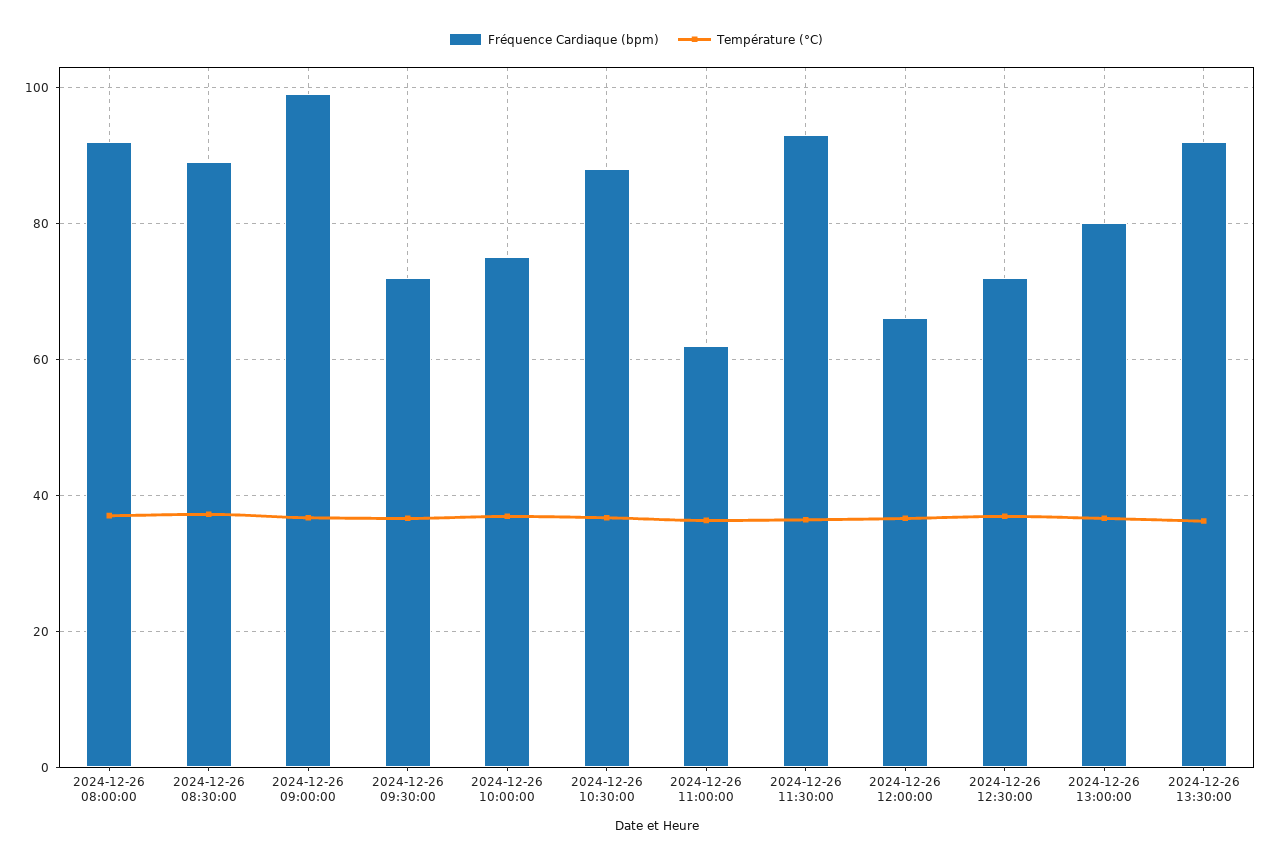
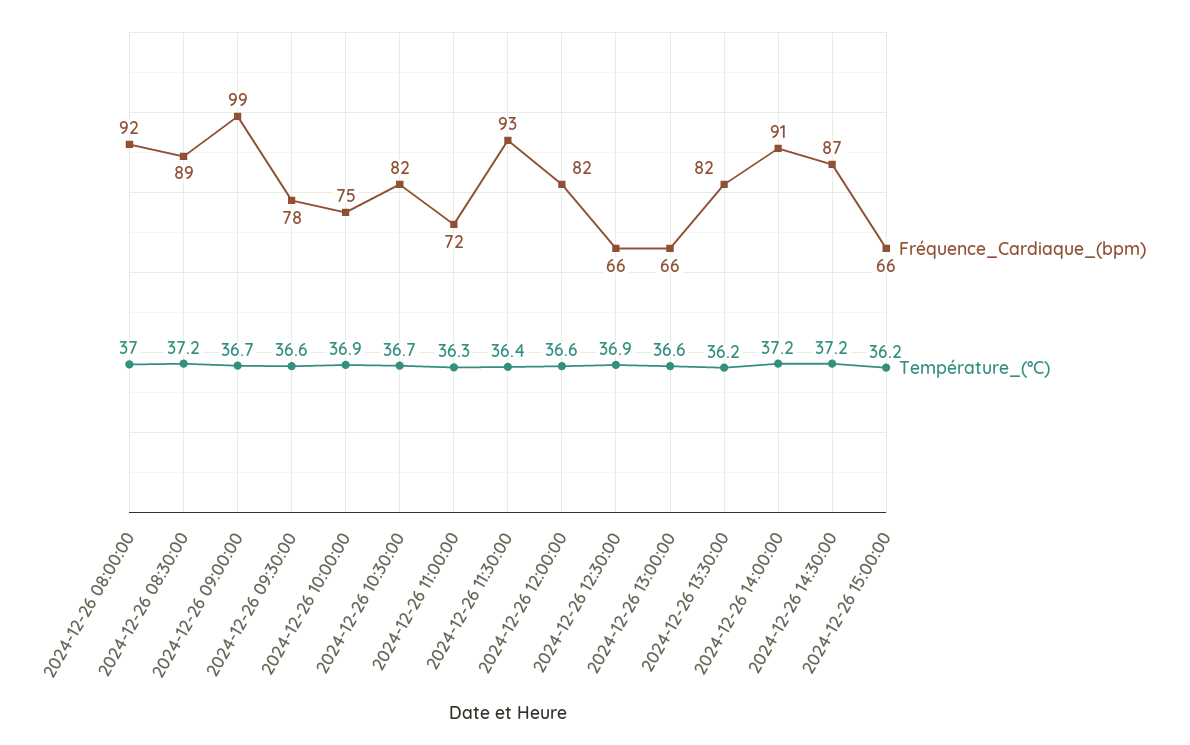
Fréquence Cardiaque (bpm), 2024-12-26 09:30:00: 72 -> 78
Fréquence Cardiaque (bpm), 2024-12-26 10:30:00: 88 -> 82
Fréquence Cardiaque (bpm), 2024-12-26 11:00:00: 62 -> 72
Fréquence Cardiaque (bpm), 2024-12-26 12:00:00: 66 -> 82
Fréquence Cardiaque (bpm), 2024-12-26 12:30:00: 72 -> 66
Fréquence Cardiaque (bpm), 2024-12-26 13:00:00: 80 -> 66
Fréquence Cardiaque (bpm), 2024-12-26 13:30:00: 92 -> 82
Fréquence Cardiaque (bpm), 2024-12-26 14:00:00: none -> 91
Température (°C), 2024-12-26 14:00:00: none -> 37.2
Fréquence Cardiaque (bpm), 2024-12-26 14:30:00: none -> 87
Température (°C), 2024-12-26 14:30:00: none -> 37.2
Fréquence Cardiaque (bpm), 2024-12-26 15:00:00: none -> 66
Température (°C), 2024-12-26 15:00:00: none -> 36.2

